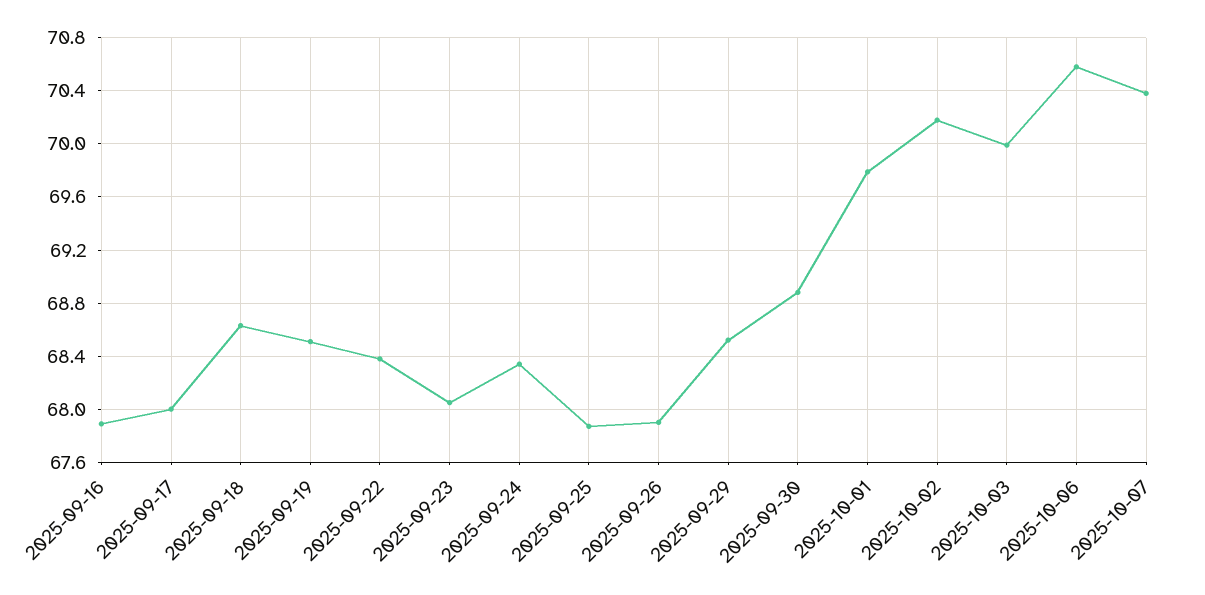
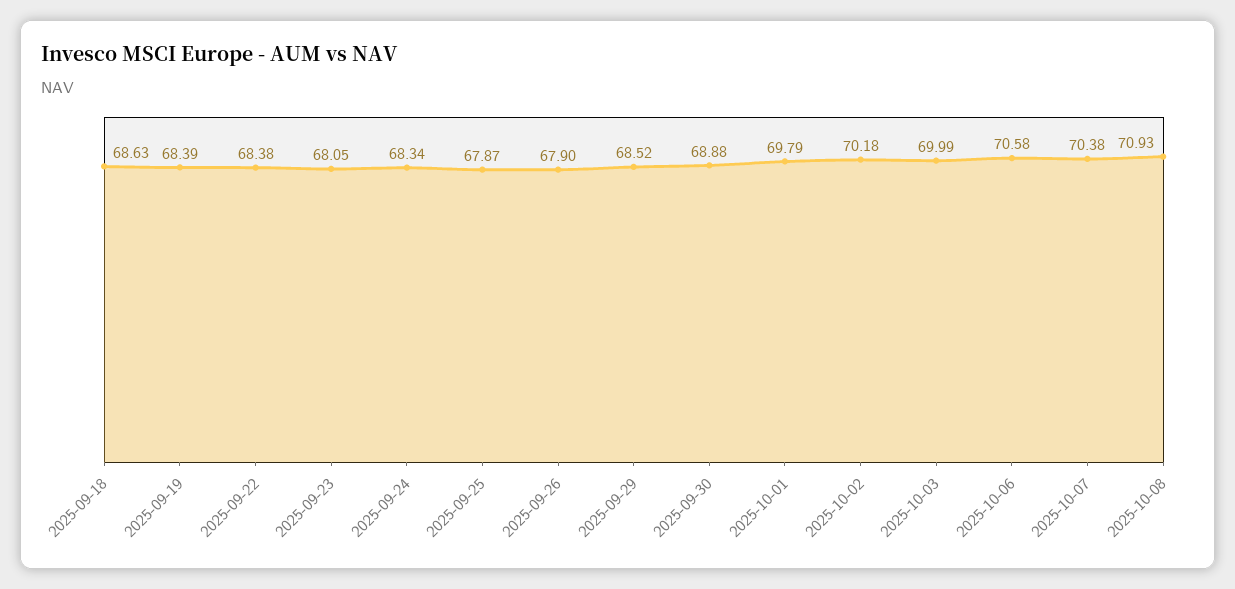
2025-09-16: 67.9 -> none
2025-09-17: 68 -> none
2025-09-19: 68.5 -> 68.39
2025-10-08: none -> 70.93

